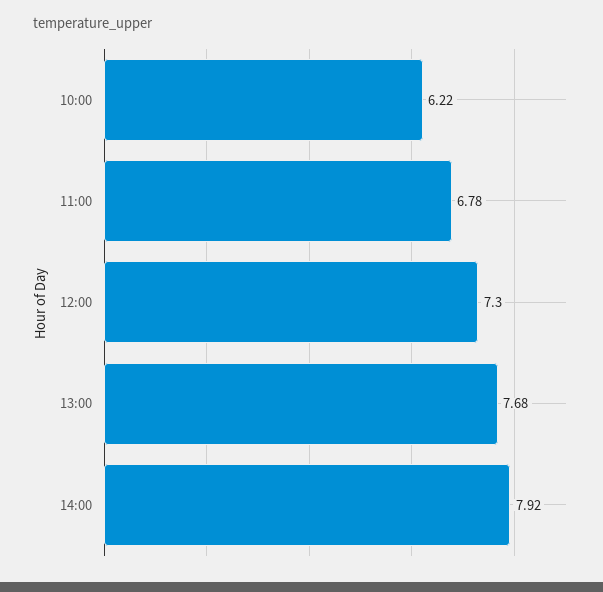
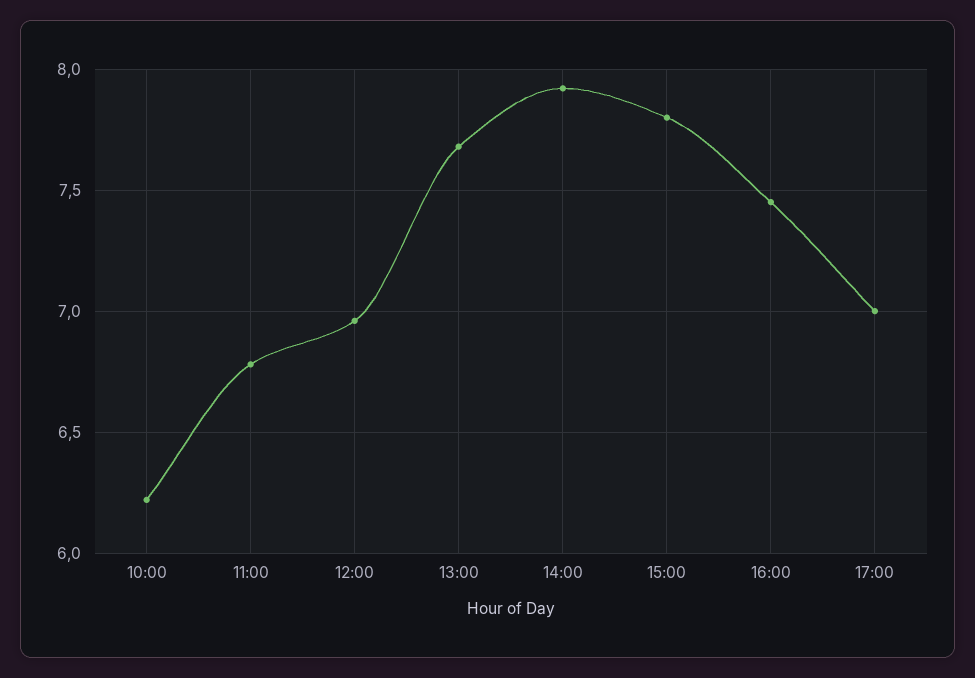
12:00: 7.3 -> 6.95
15:00: none -> 7.8
16:00: none -> 7.45
17:00: none -> 7

